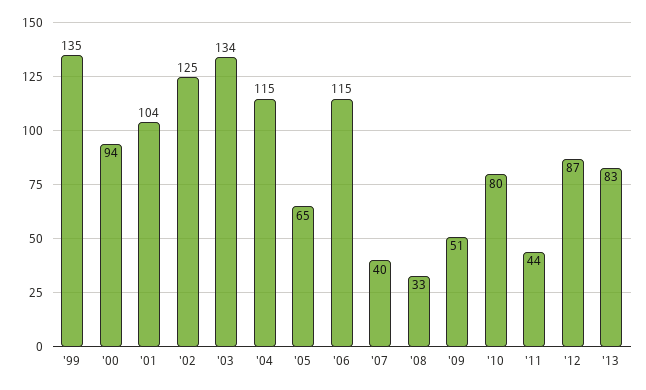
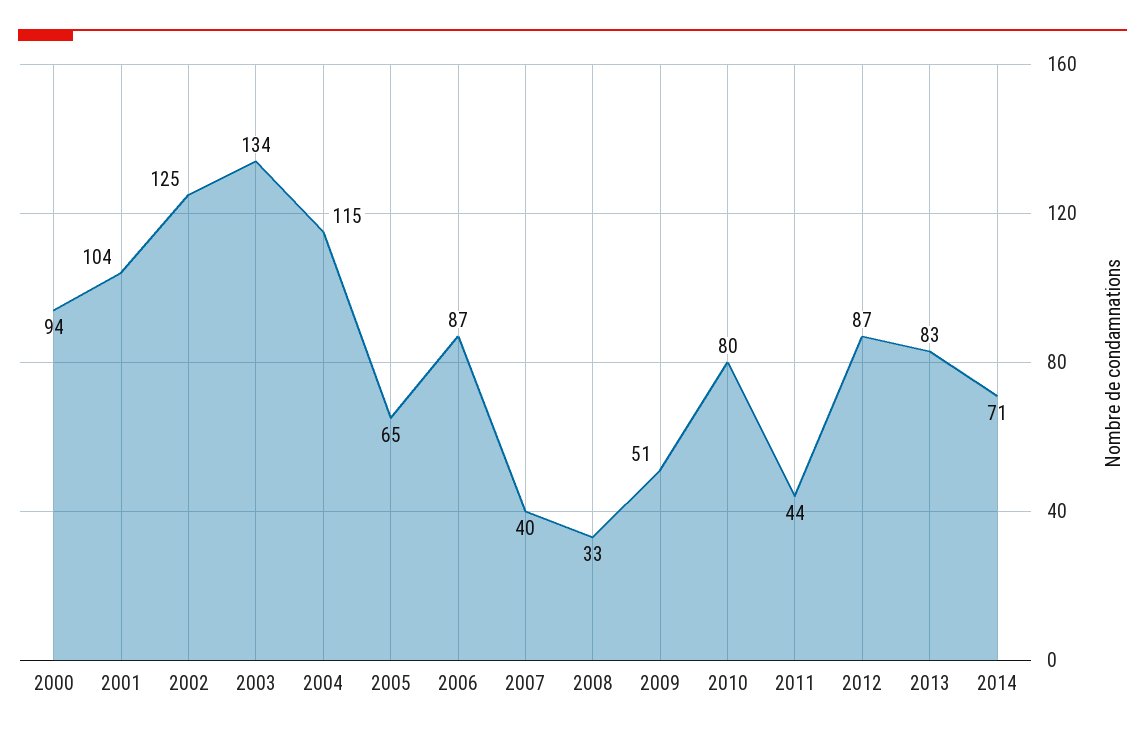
'99: 135 -> none
'06: 115 -> 87
2014: none -> 71

